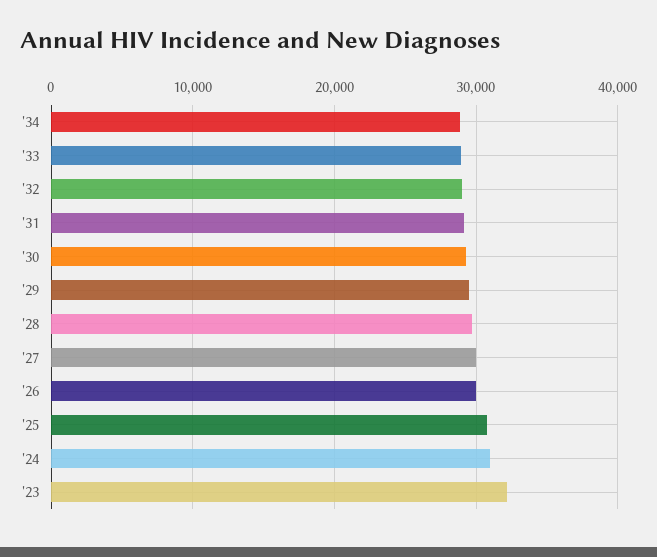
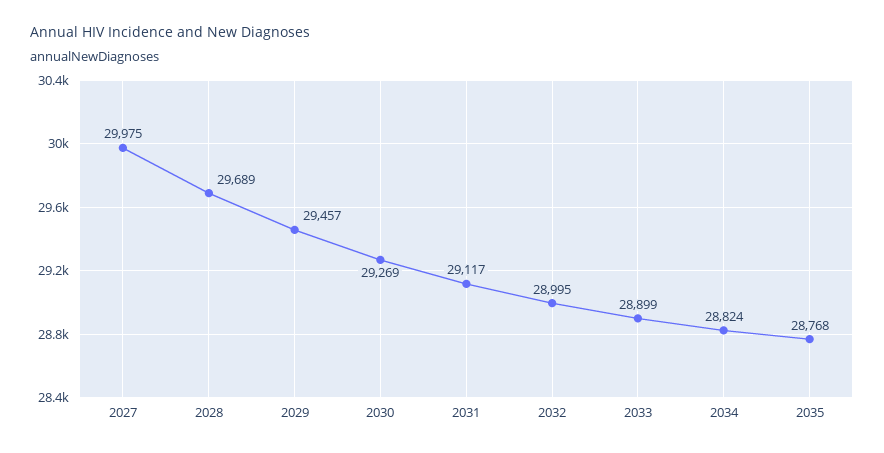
'26: 30000 -> none
'25: 31000 -> none
'24: 31000 -> none
'23: 32000 -> none
2035: none -> 28768

